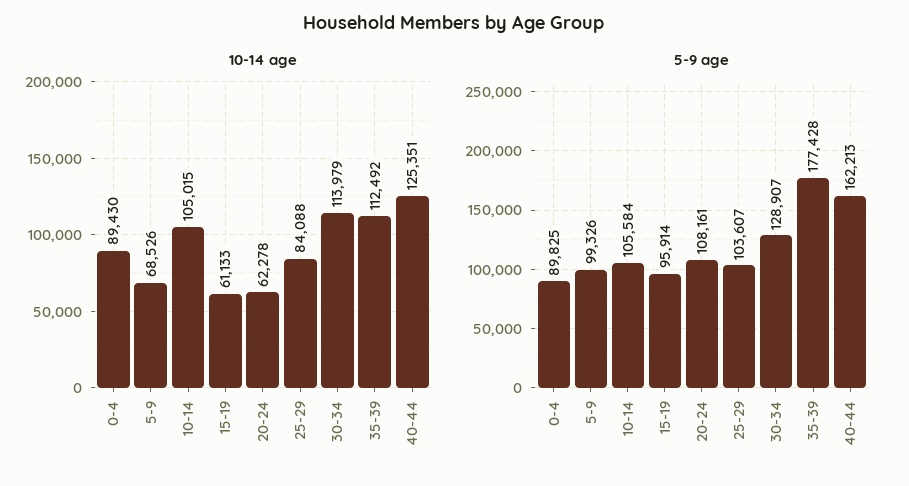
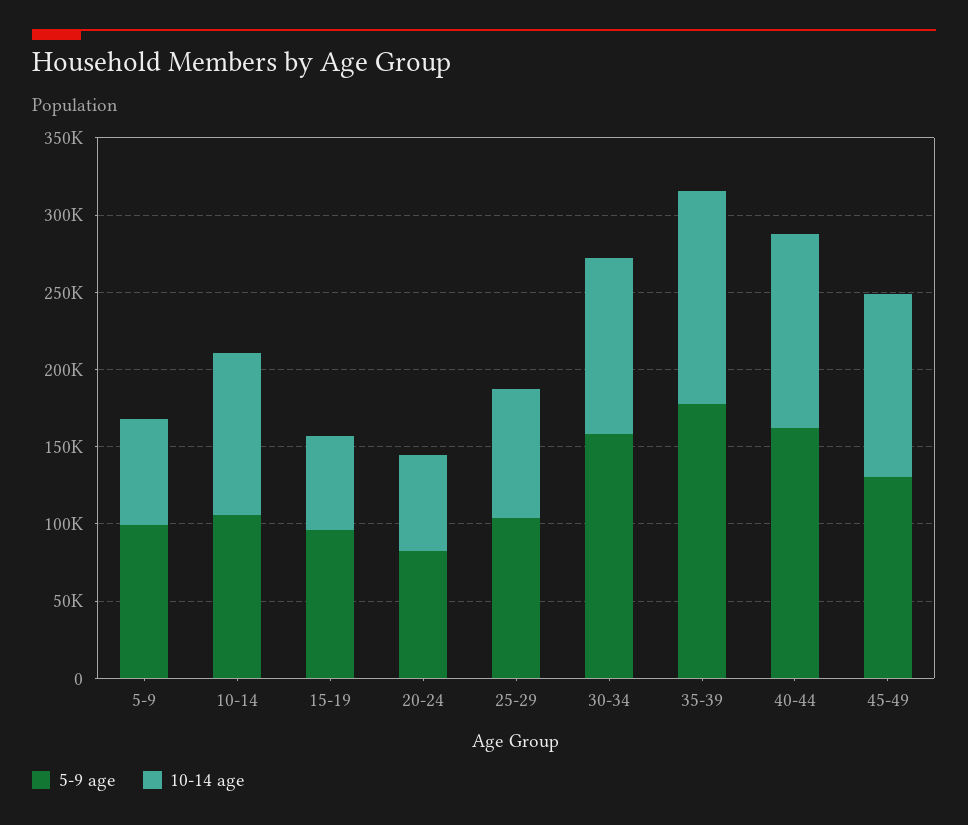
10-14 age, 0-4: 89430 -> none
10-14 age, 35-39: 112492 -> 140000
5-9 age, 0-4: 89825 -> none
5-9 age, 20-24: 108161 -> 80000
5-9 age, 30-34: 128907 -> 160000
5-9 age, 45-49: none -> 130000
10-14 age, 45-49: none -> 120000

